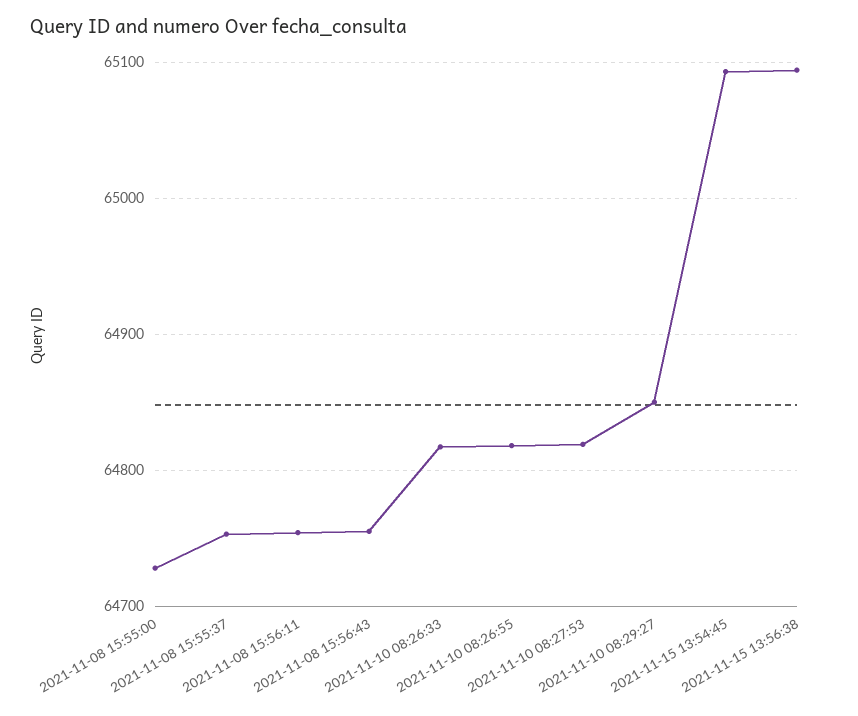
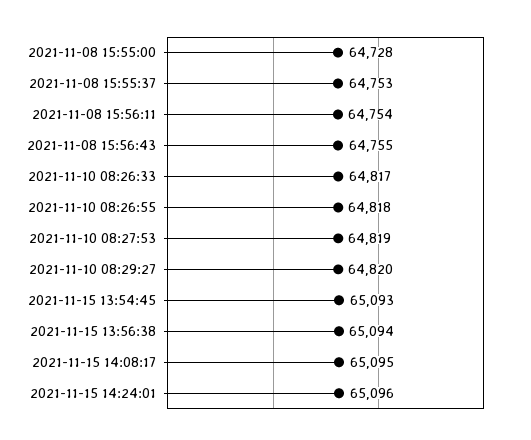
2021-11-10 08:29:27: 64850 -> 64820
2021-11-15 14:08:17: none -> 65095
2021-11-15 14:24:01: none -> 65096

